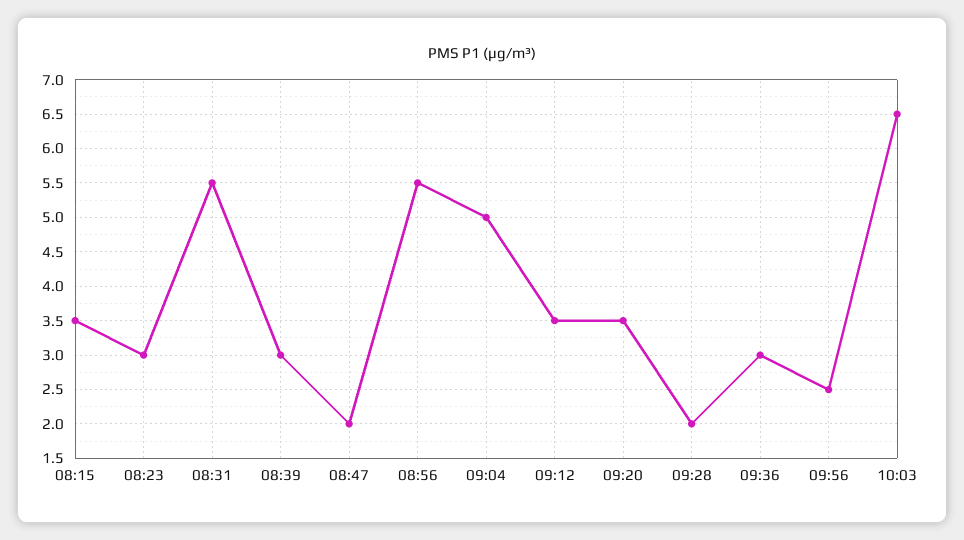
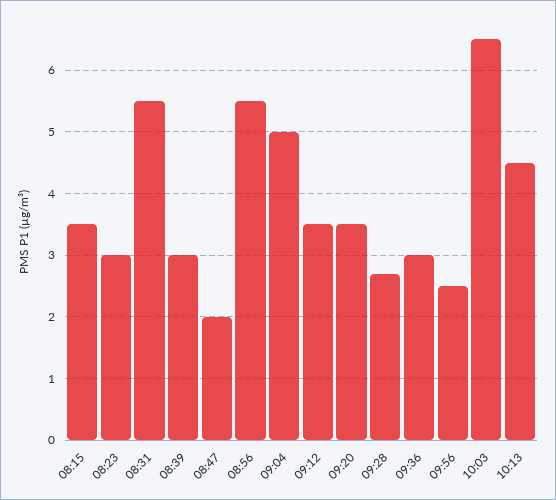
09:28: 2 -> 2.7
10:13: none -> 4.5

